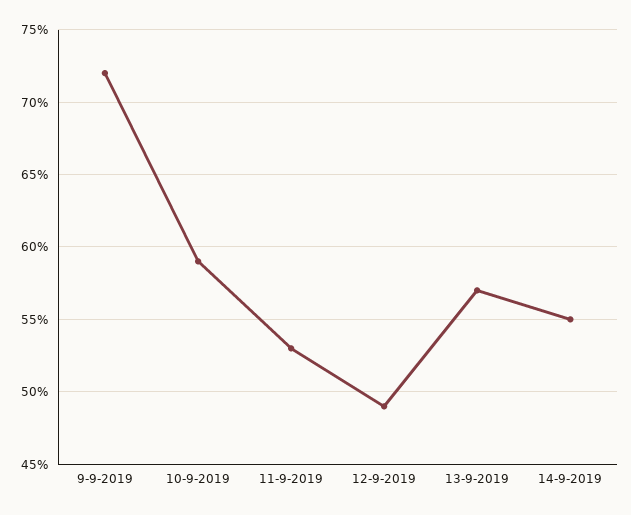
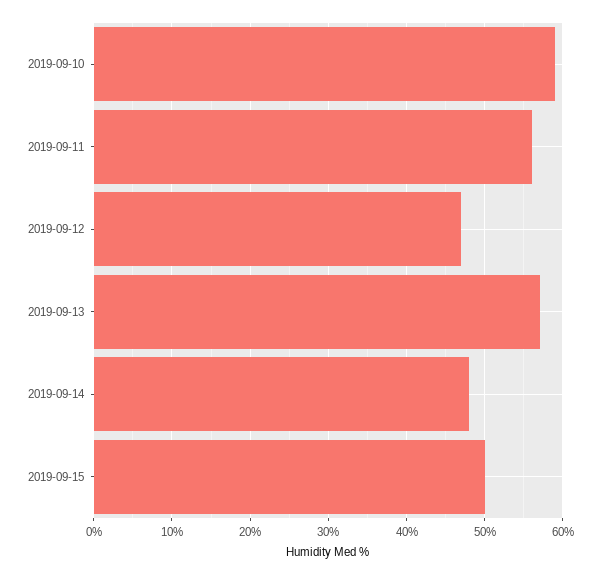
9-9-2019: 72 -> none
11-9-2019: 53 -> 56
12-9-2019: 49 -> 47
14-9-2019: 55 -> 48
2019-09-15: none -> 50

